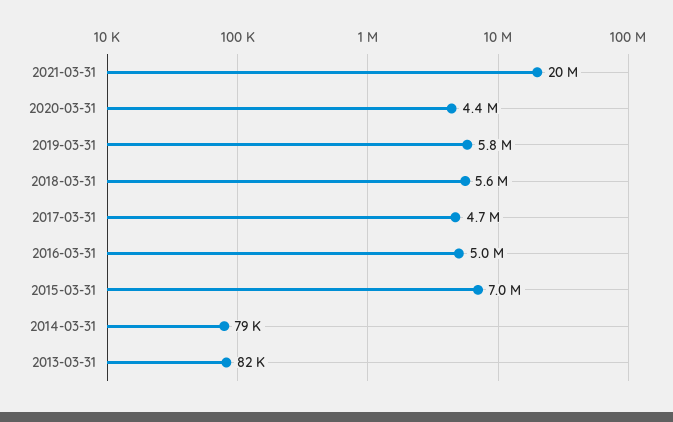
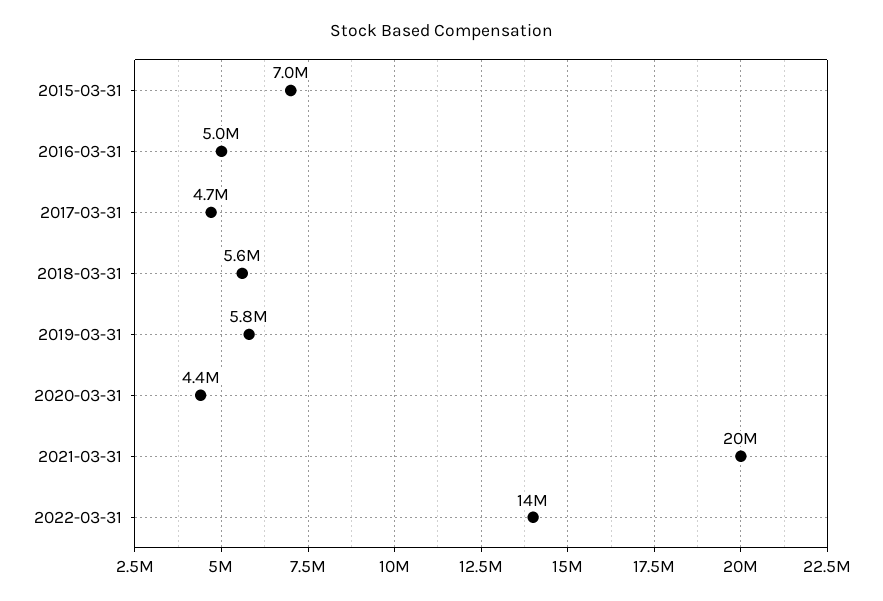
2014-03-31: 79000 -> none
2013-03-31: 82000 -> none
2022-03-31: none -> 14000000

